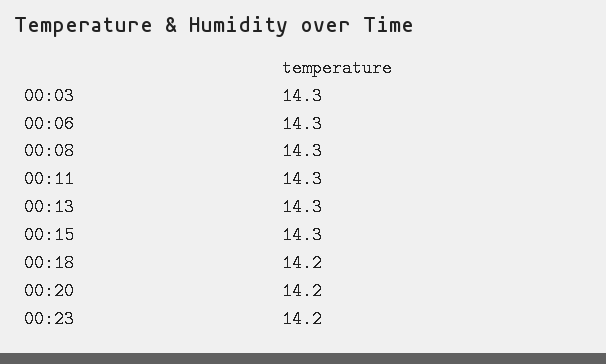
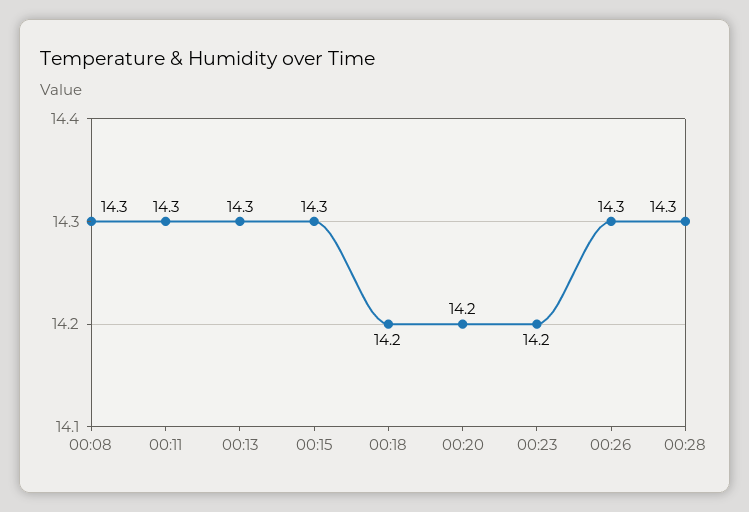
00:03: 14.3 -> none
00:06: 14.3 -> none
00:26: none -> 14.3
00:28: none -> 14.3

